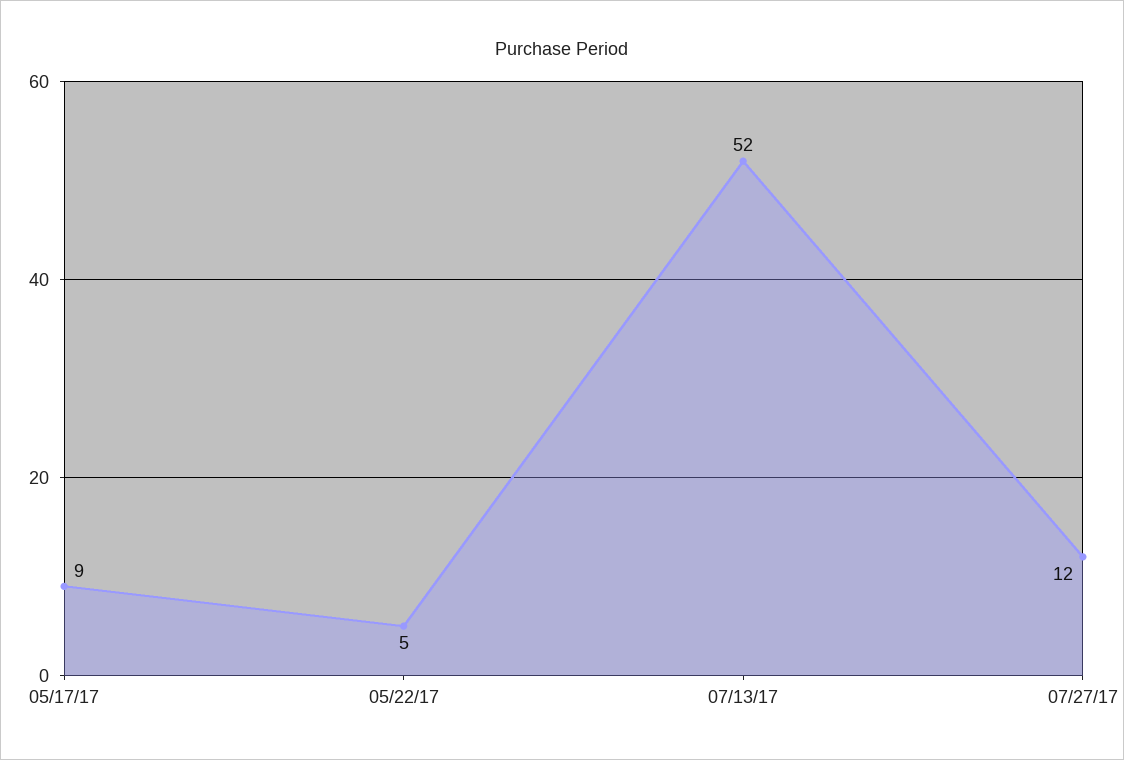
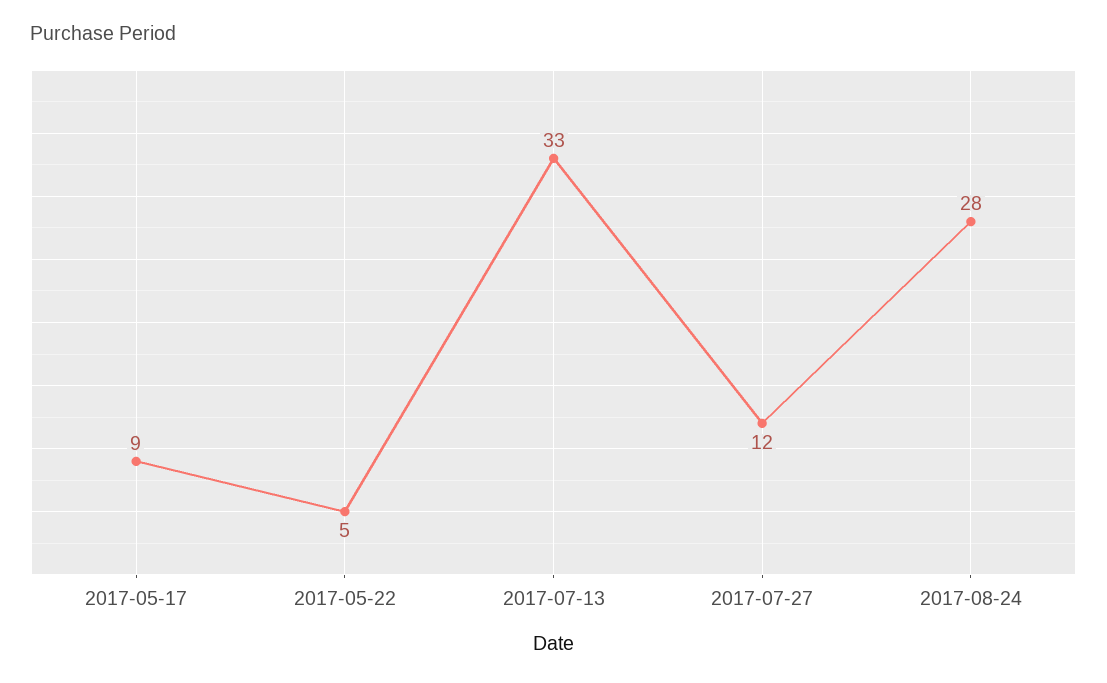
07/13/17: 52 -> 33
2017-08-24: none -> 28

